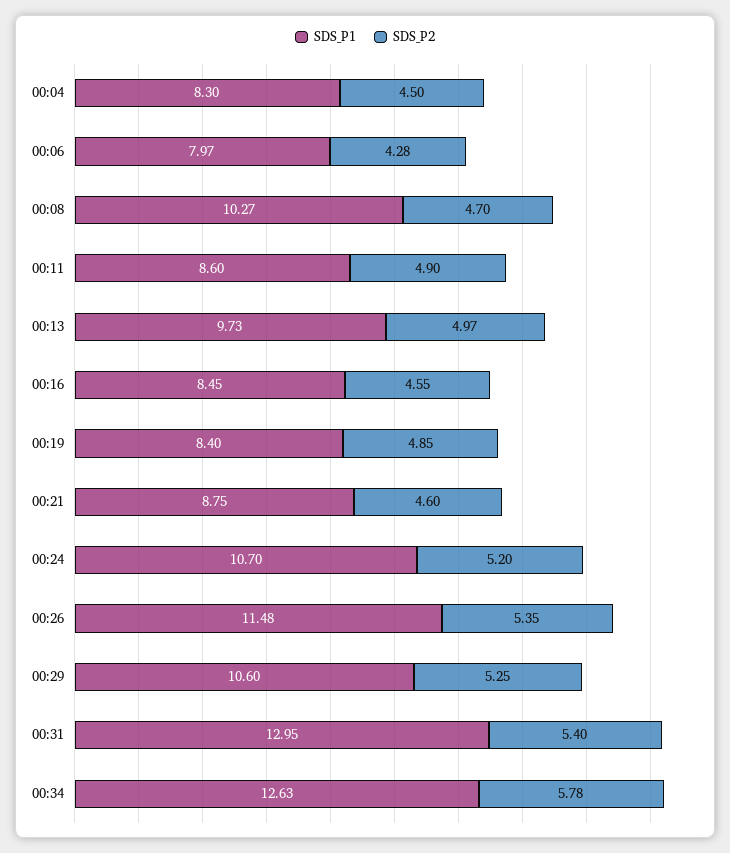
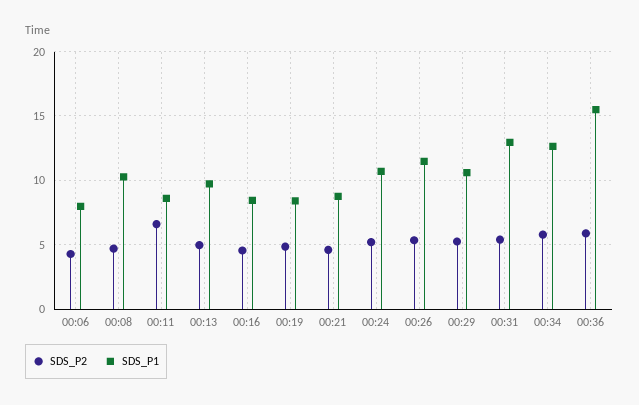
SDS_P1, 00:04: 8.3 -> none
SDS_P2, 00:04: 4.5 -> none
SDS_P2, 00:11: 4.9 -> 6.5
SDS_P2, 00:36: none -> 6
SDS_P1, 00:36: none -> 15.5

